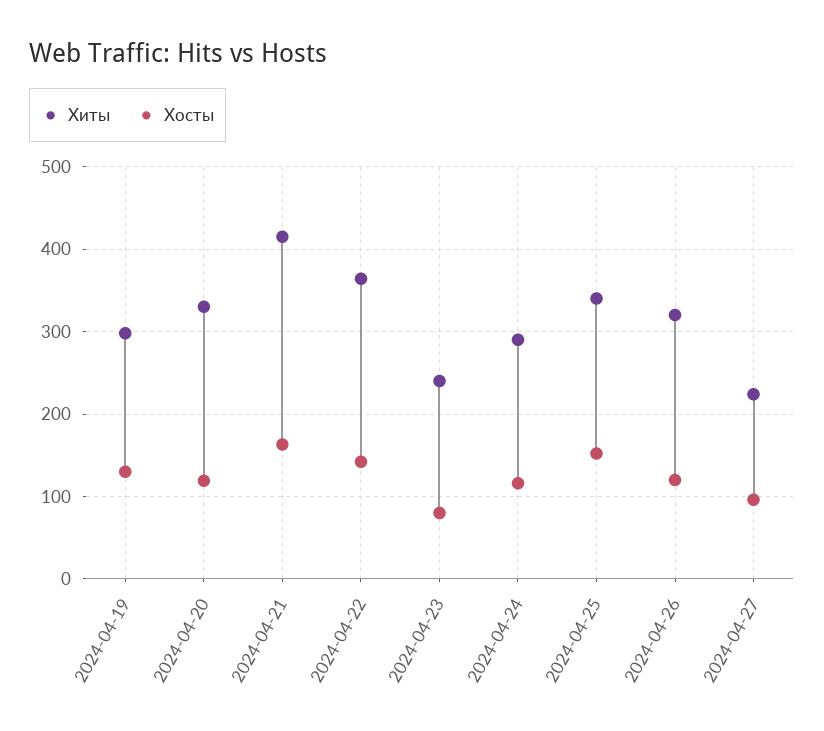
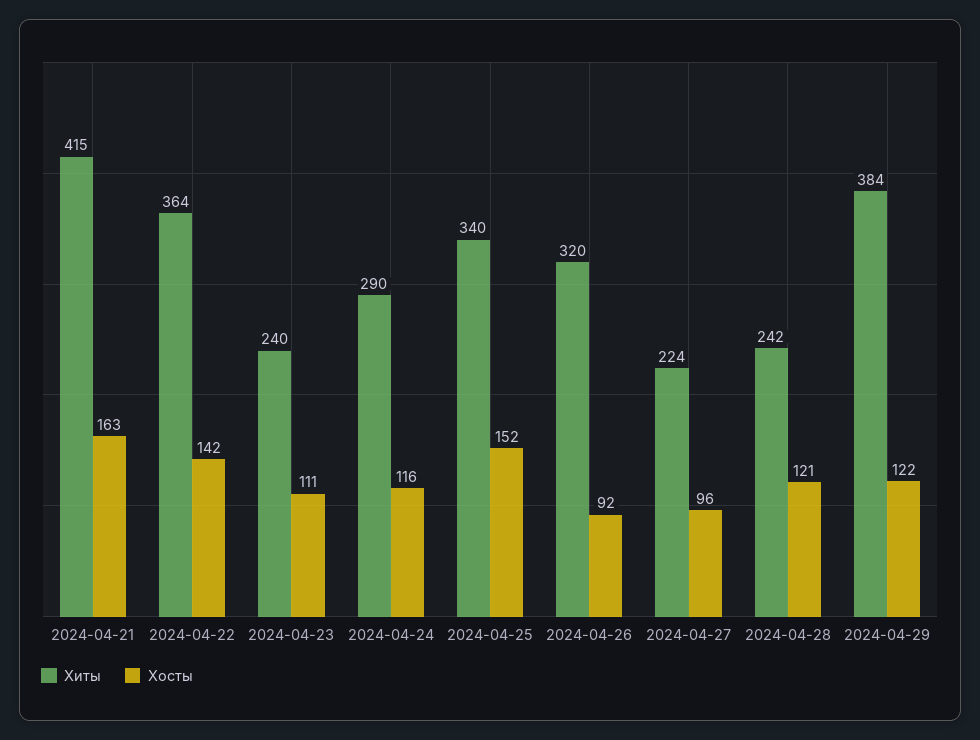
Хиты, 2024-04-19: 300 -> none
Хосты, 2024-04-19: 130 -> none
Хиты, 2024-04-20: 330 -> none
Хосты, 2024-04-20: 120 -> none
Хосты, 2024-04-23: 80 -> 111
Хосты, 2024-04-26: 120 -> 92
Хиты, 2024-04-28: none -> 242
Хосты, 2024-04-28: none -> 121
Хиты, 2024-04-29: none -> 384
Хосты, 2024-04-29: none -> 122

